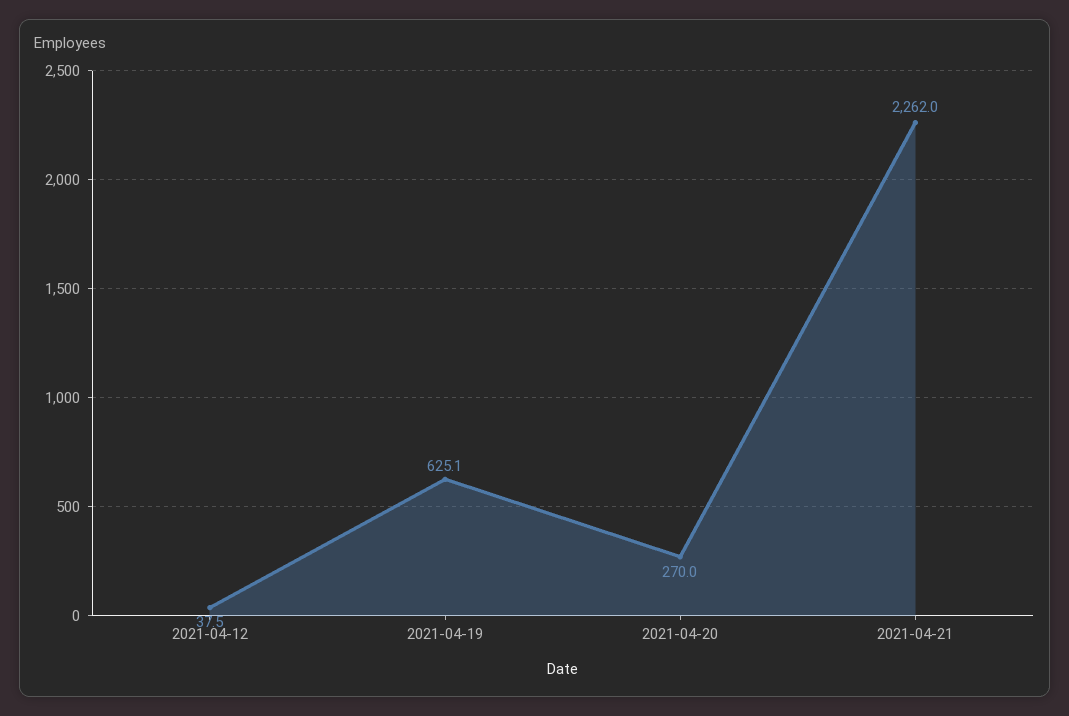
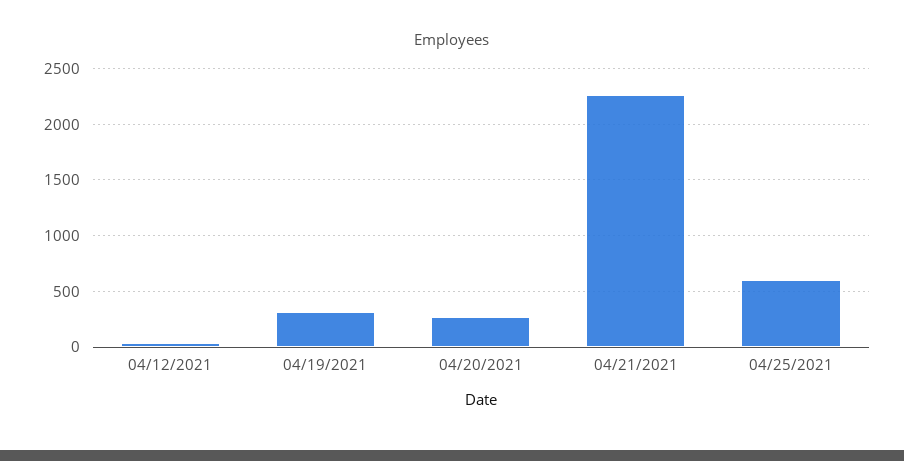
2021-04-19: 625.1 -> 300
04/25/2021: none -> 600

